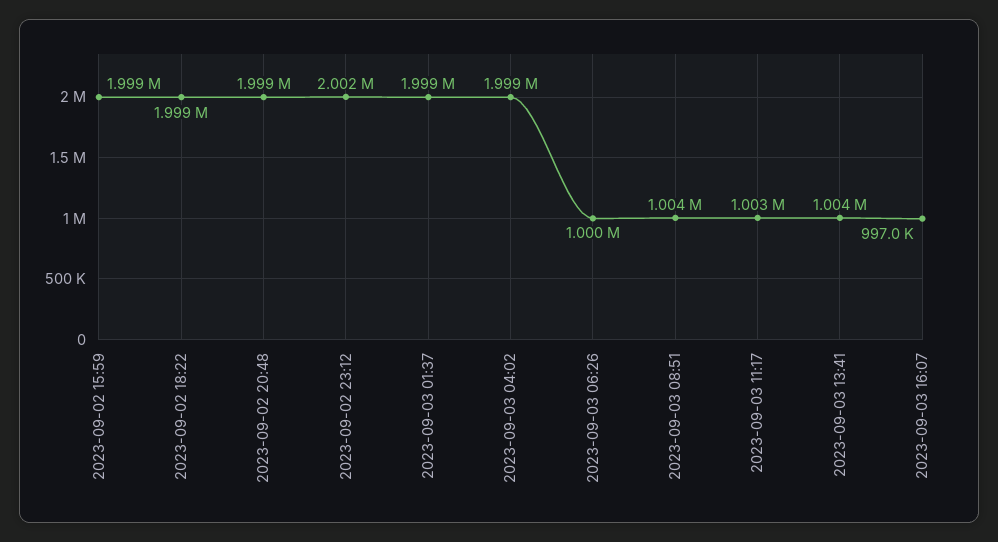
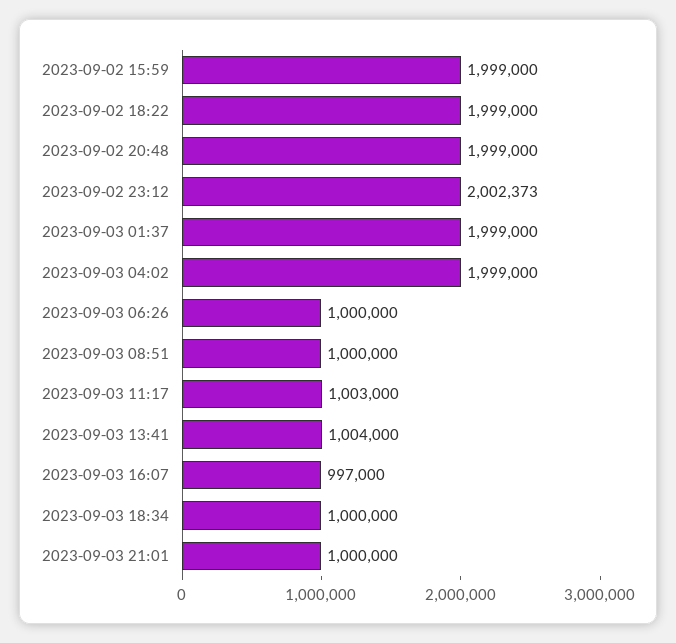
2023-09-03 08:51: 1004000 -> 1000000
2023-09-03 18:34: none -> 1000000
2023-09-03 21:01: none -> 1000000

